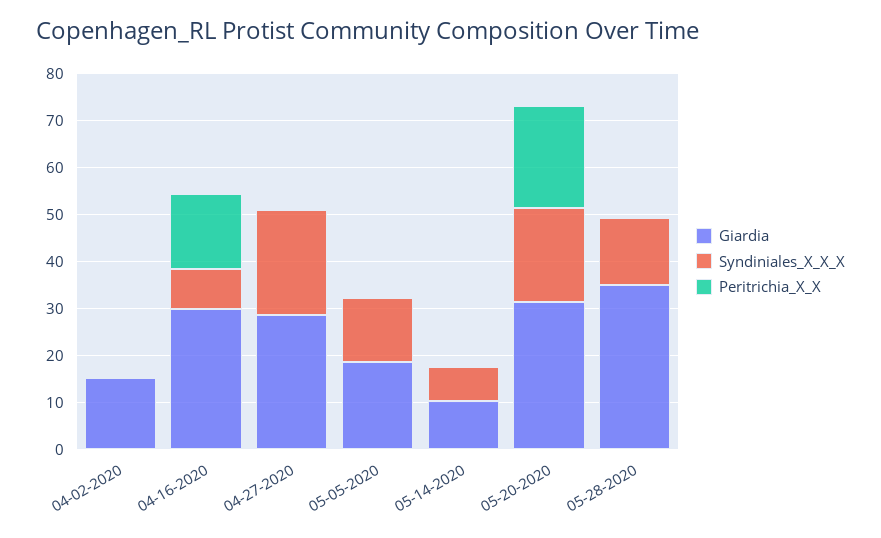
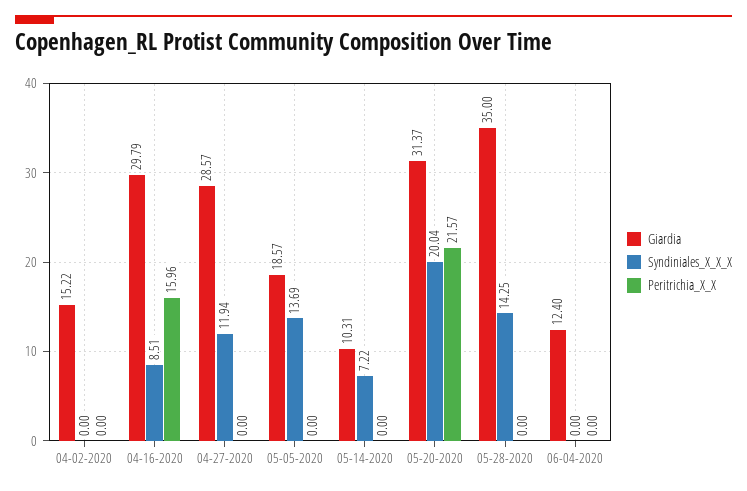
Syndiniales_X_X_X, 04-27-2020: 22 -> 11.94
Giardia, 06-04-2020: none -> 12.4
Syndiniales_X_X_X, 06-04-2020: none -> 0
Peritrichia_X_X, 06-04-2020: none -> 0

